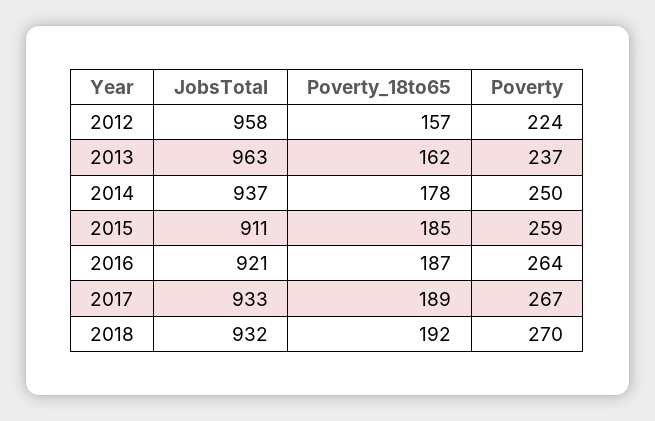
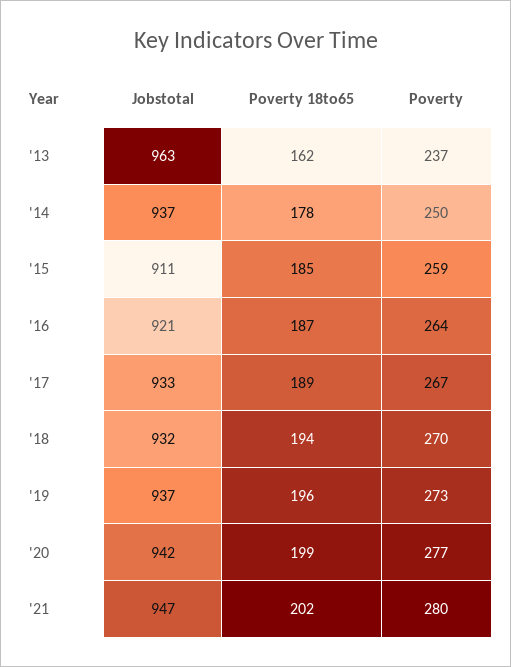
JobsTotal, 2012: 958 -> none
Poverty_18to65, 2012: 157 -> none
Poverty, 2012: 224 -> none
Poverty_18to65, 2018: 192 -> 194
JobsTotal, '19: none -> 937
Poverty_18to65, '19: none -> 196
Poverty, '19: none -> 273
JobsTotal, '20: none -> 942
Poverty_18to65, '20: none -> 199
Poverty, '20: none -> 277
JobsTotal, '21: none -> 947
Poverty_18to65, '21: none -> 202
Poverty, '21: none -> 280

